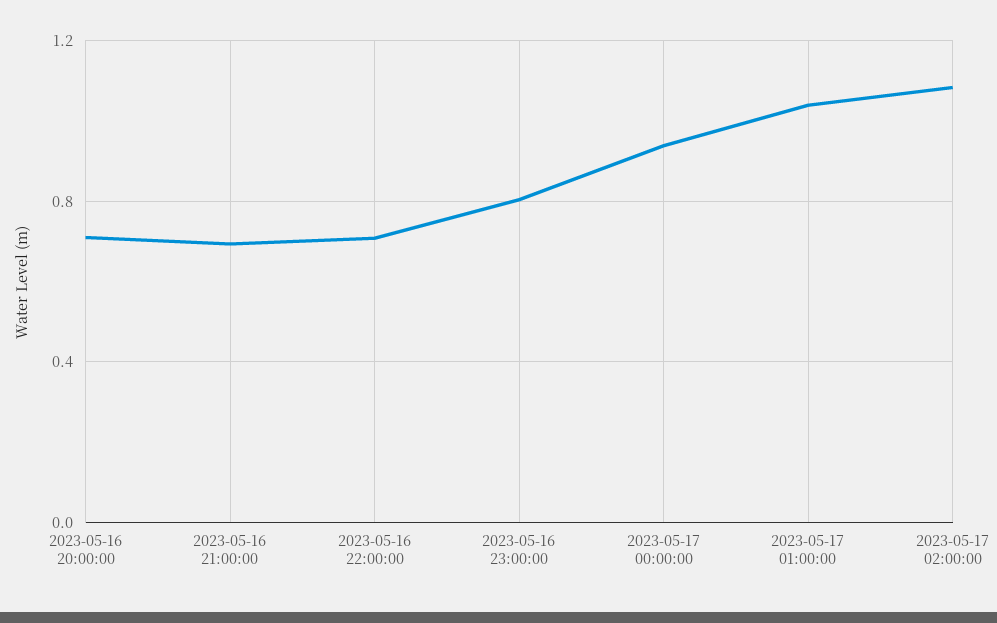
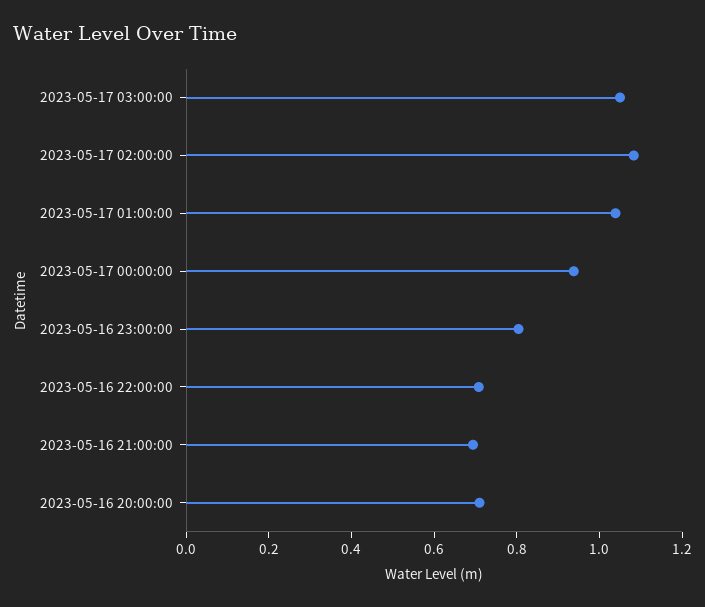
2023-05-17 03:00:00: none -> 1.05

